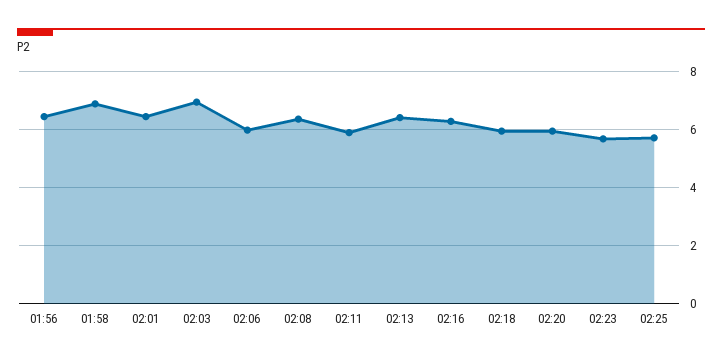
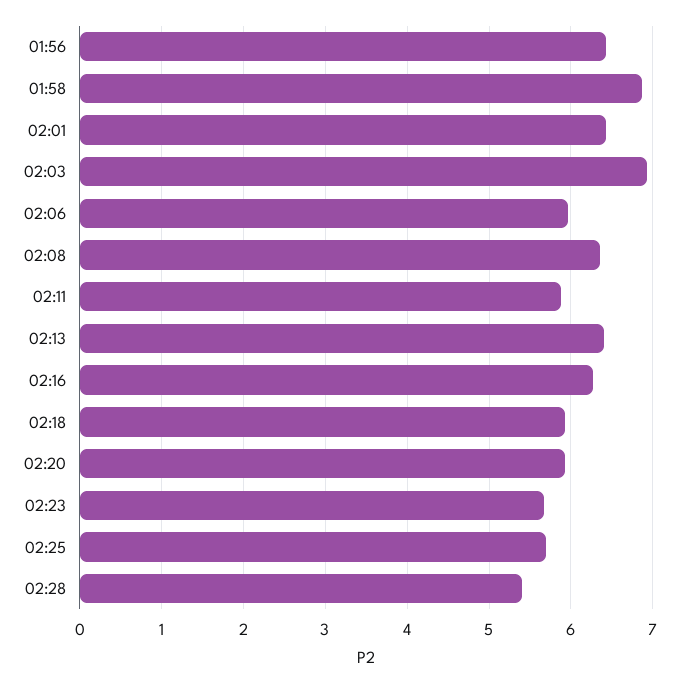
02:28: none -> 5.4

